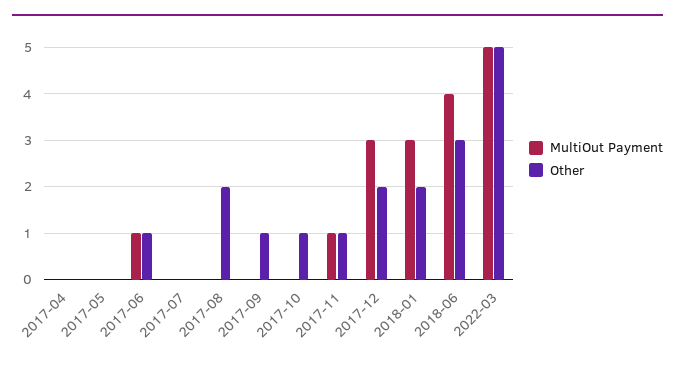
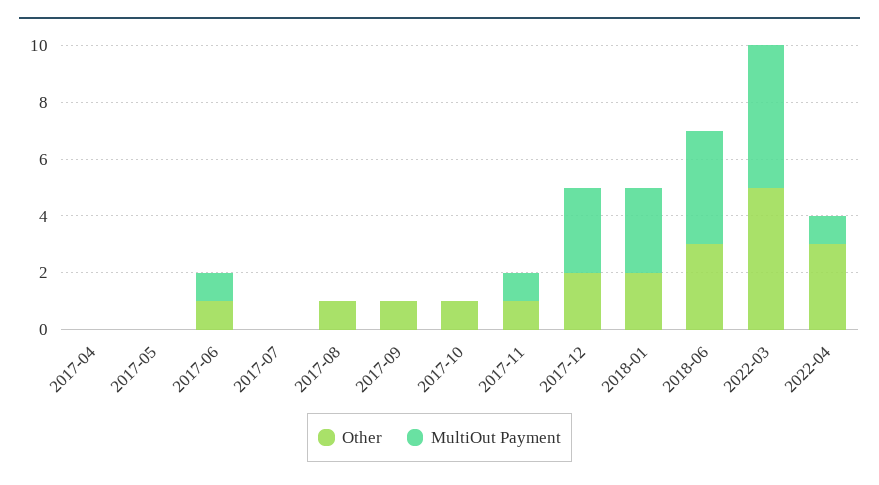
Other, 2017-08: 2 -> 1
Other, 2022-04: none -> 3
MultiOut Payment, 2022-04: none -> 1

